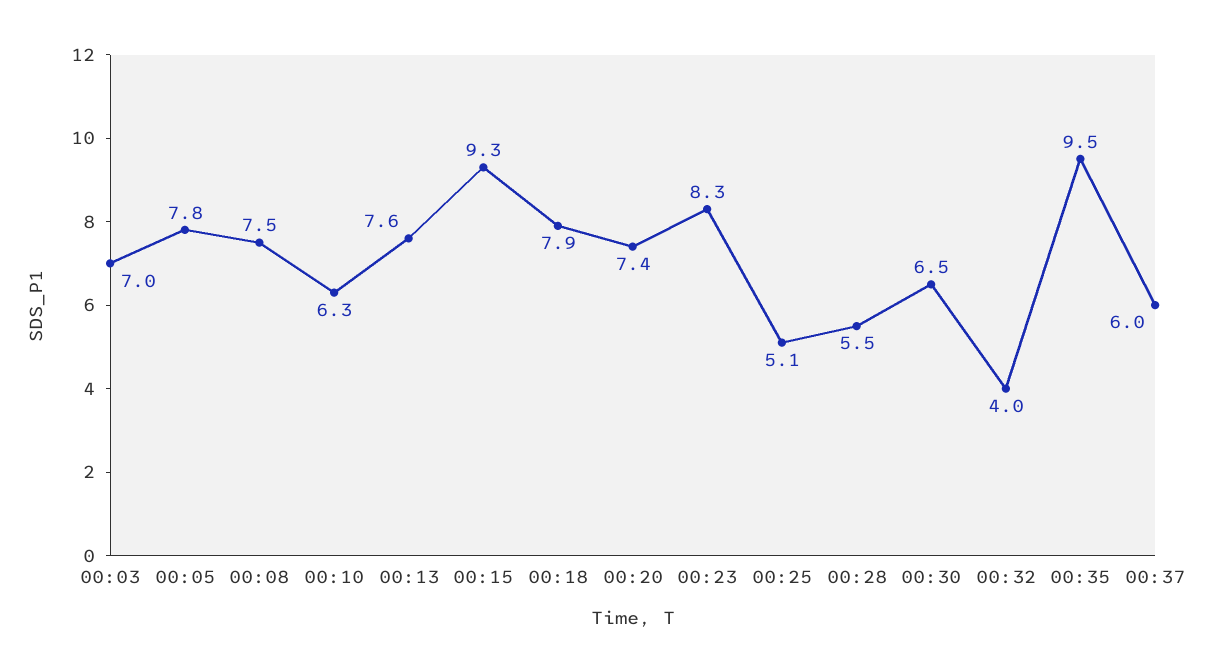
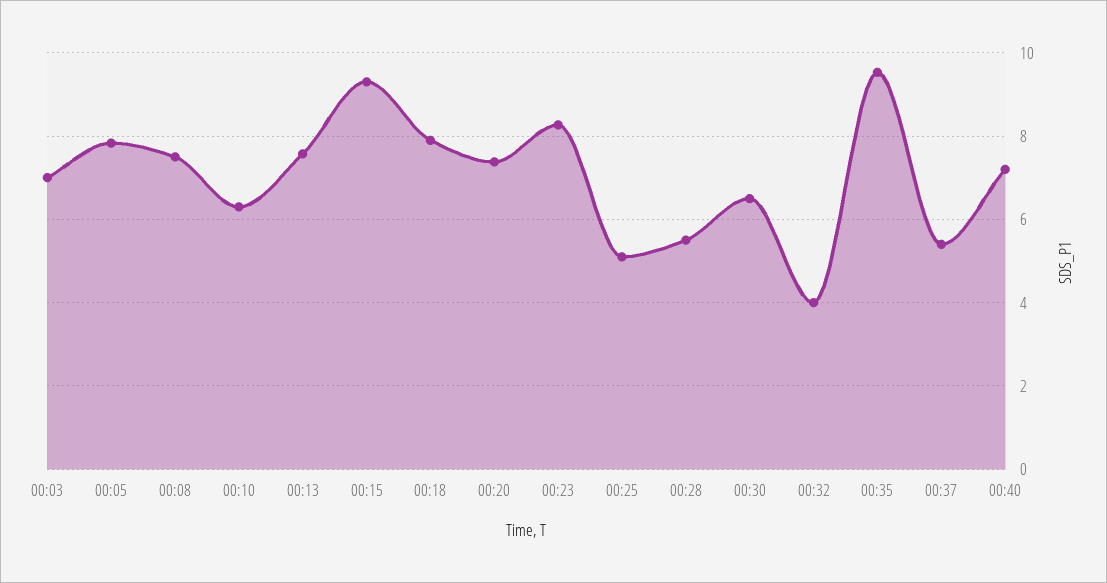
00:37: 6 -> 5.4
00:40: none -> 7.2

